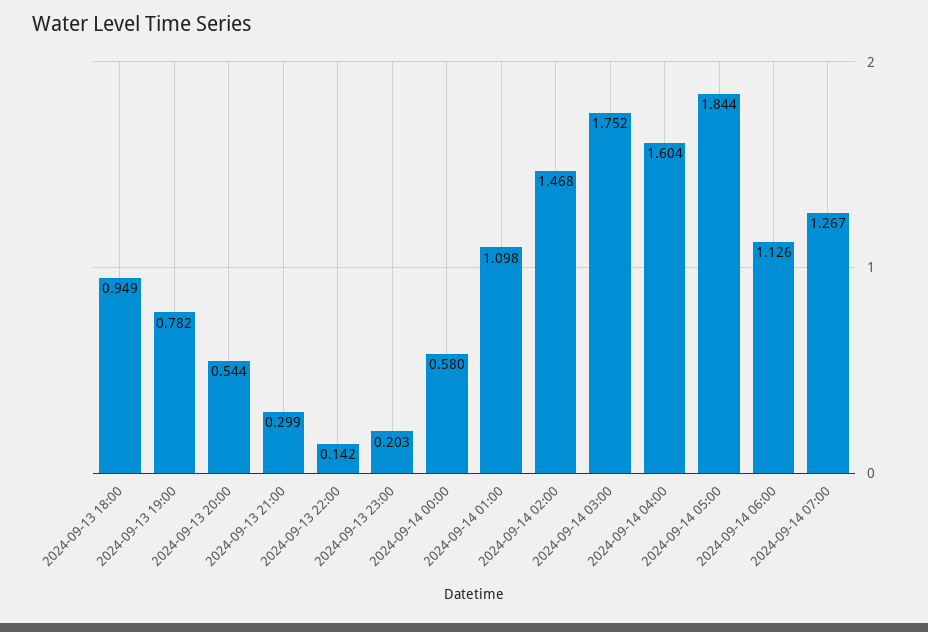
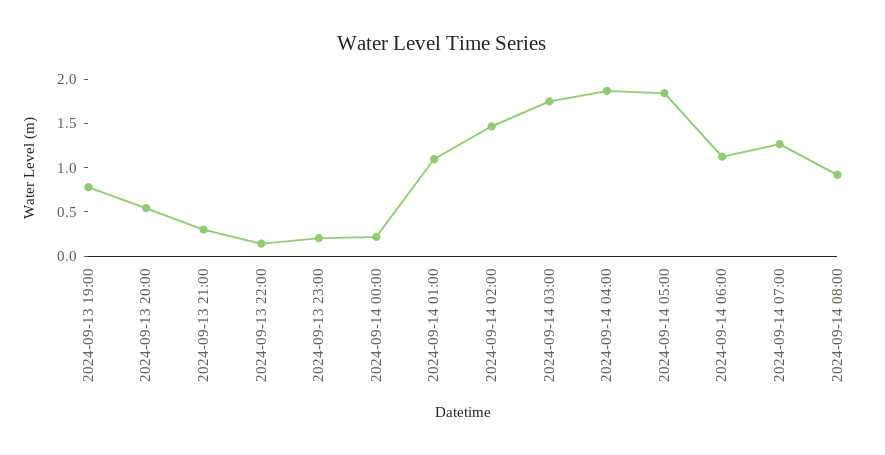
2024-09-13 18:00: 0.949 -> none
2024-09-14 00:00: 0.58 -> 0.2
2024-09-14 04:00: 1.604 -> 1.9
2024-09-14 08:00: none -> 0.9

